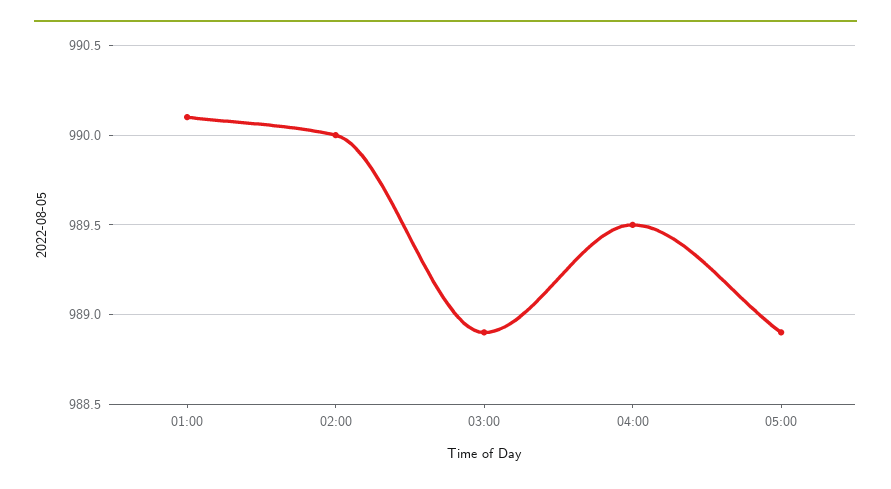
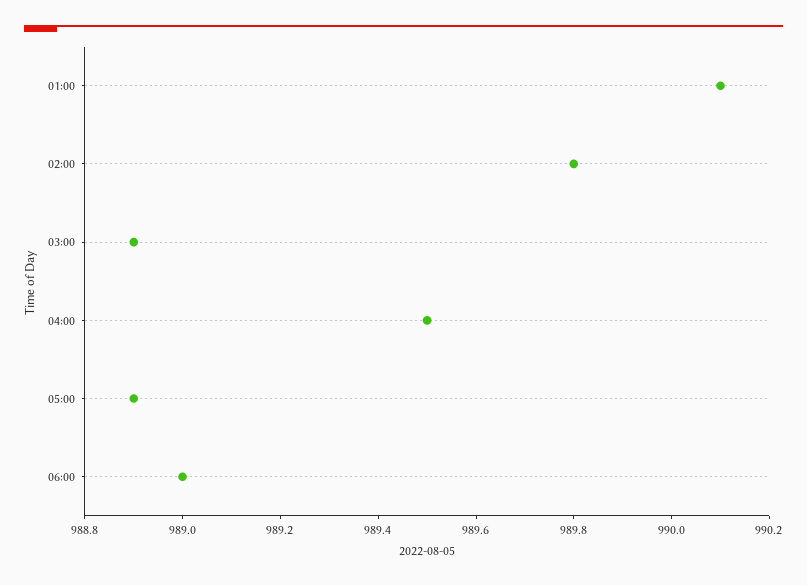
02:00: 990 -> 989.8
06:00: none -> 989

